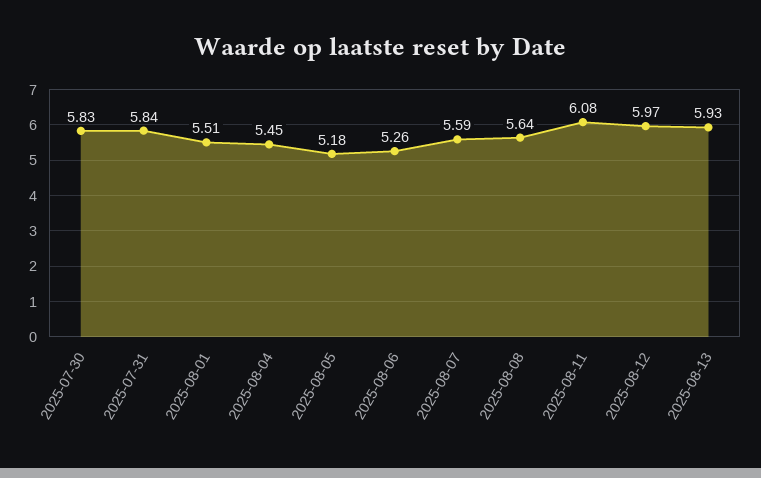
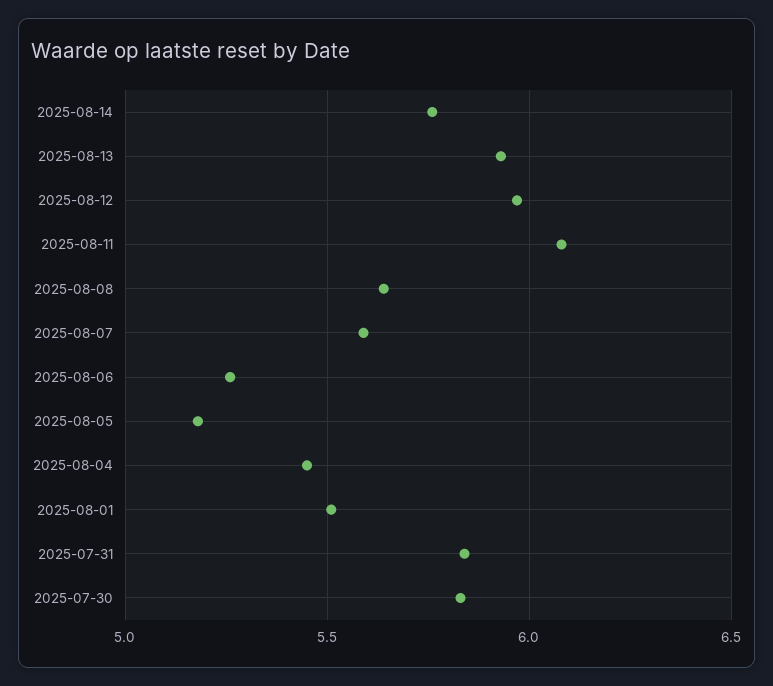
2025-08-14: none -> 5.75

